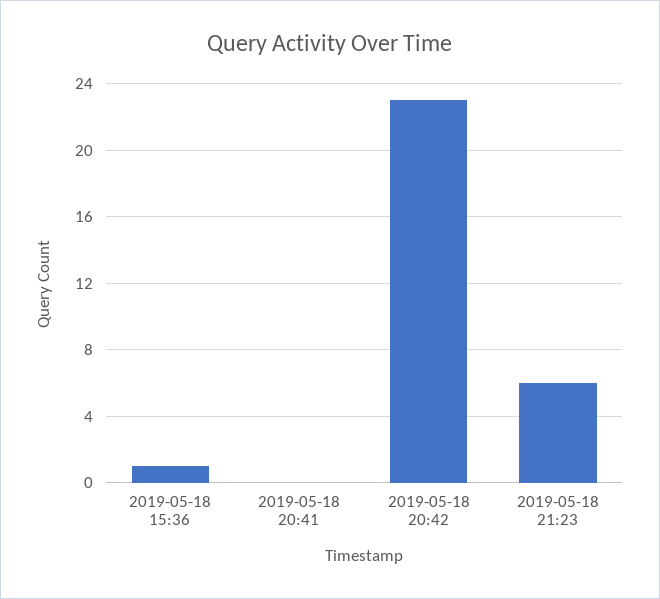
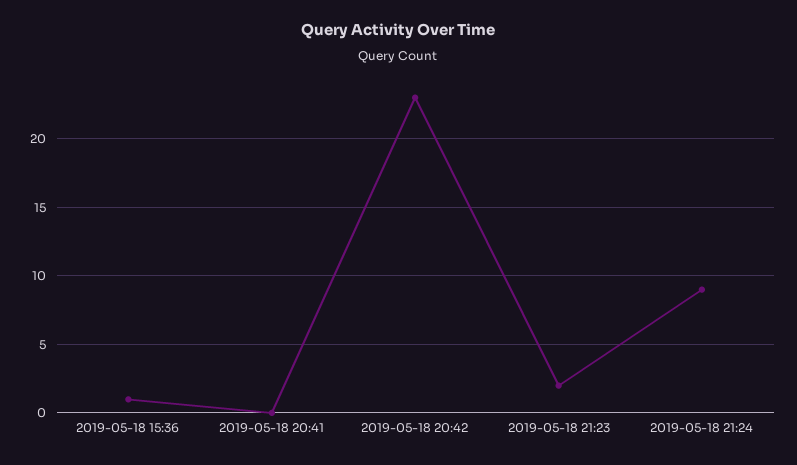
2019-05-18 21:23: 6 -> 2
2019-05-18 21:24: none -> 9

